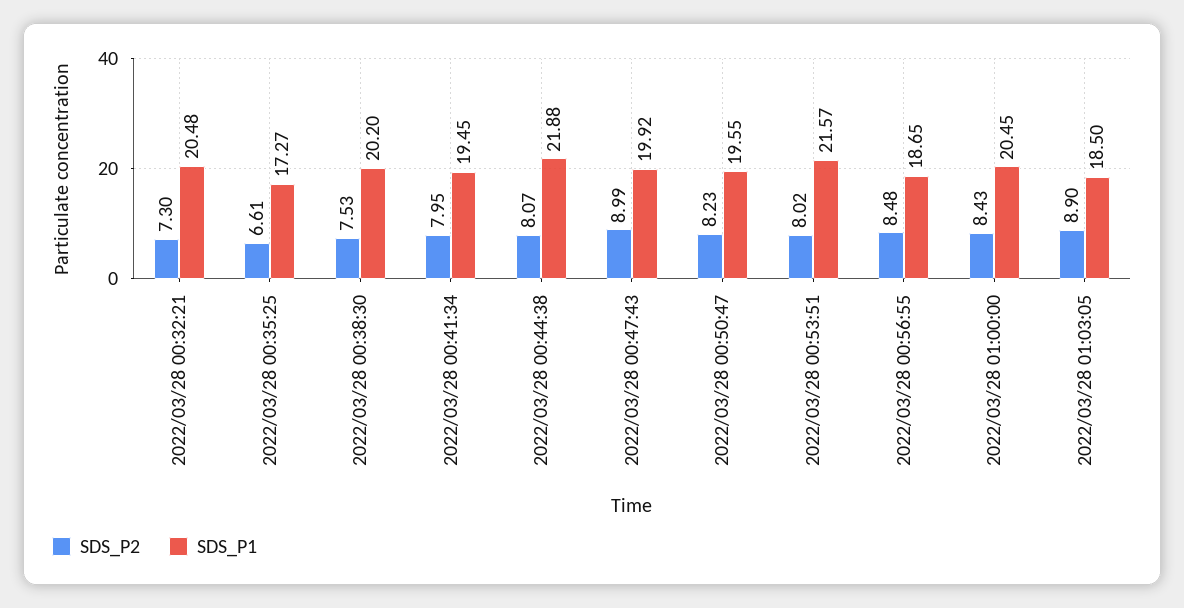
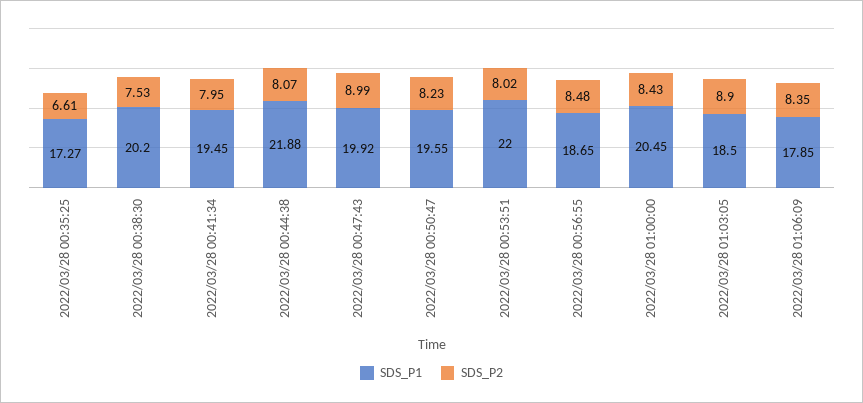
SDS_P2, 2022/03/28 00:32:21: 7.3 -> none
SDS_P1, 2022/03/28 00:32:21: 20.48 -> none
SDS_P1, 2022/03/28 00:53:51: 21.57 -> 22
SDS_P1, 2022/03/28 01:06:09: none -> 17.85
SDS_P2, 2022/03/28 01:06:09: none -> 8.35

